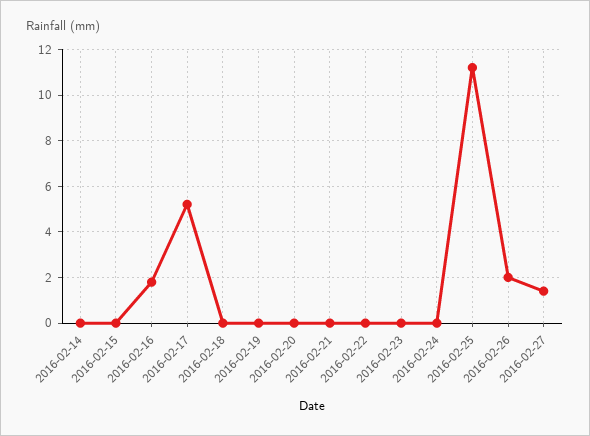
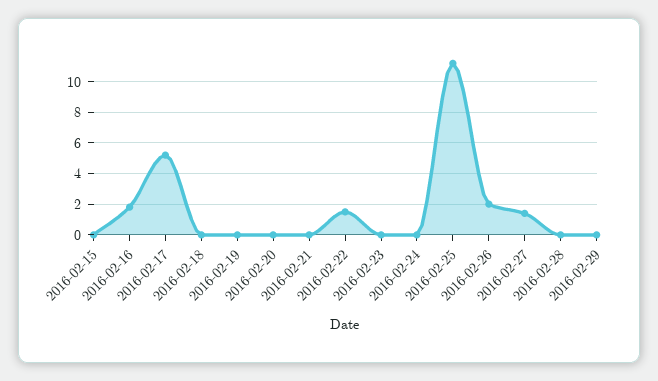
2016-02-14: 0 -> none
2016-02-22: 0 -> 1.5
2016-02-28: none -> 0
2016-02-29: none -> 0

